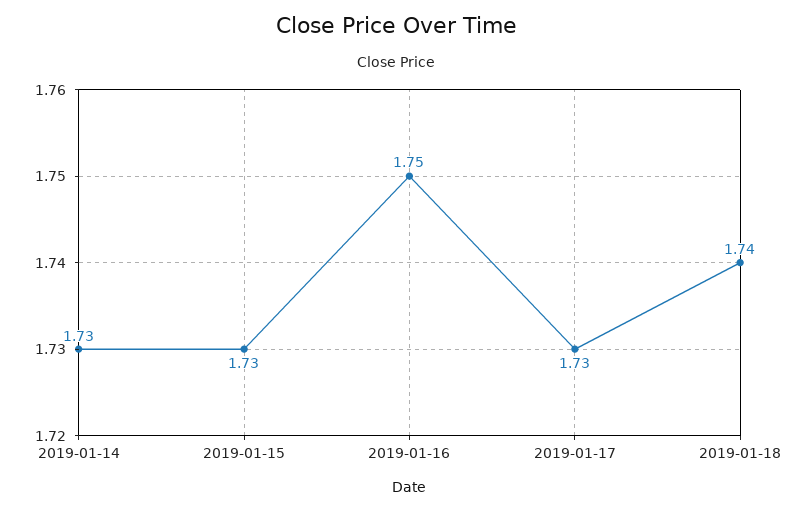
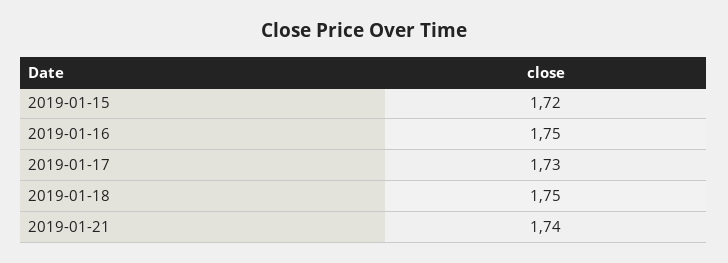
2019-01-14: 1.73 -> none
2019-01-15: 1.73 -> 1.72
2019-01-18: 1.74 -> 1.75
2019-01-21: none -> 1.74

